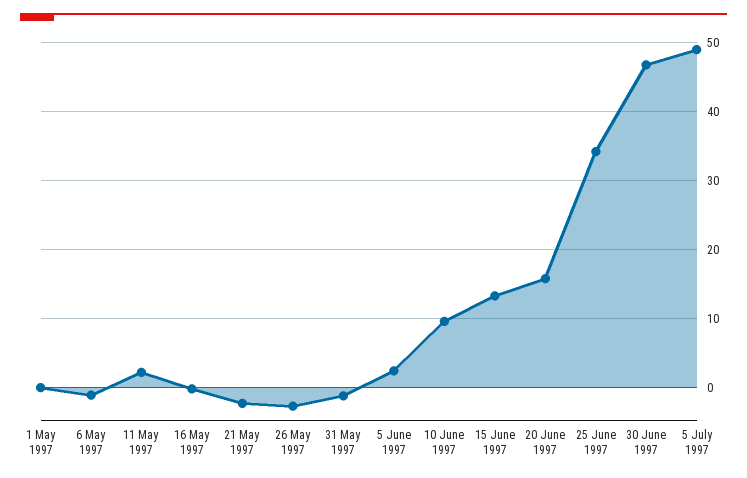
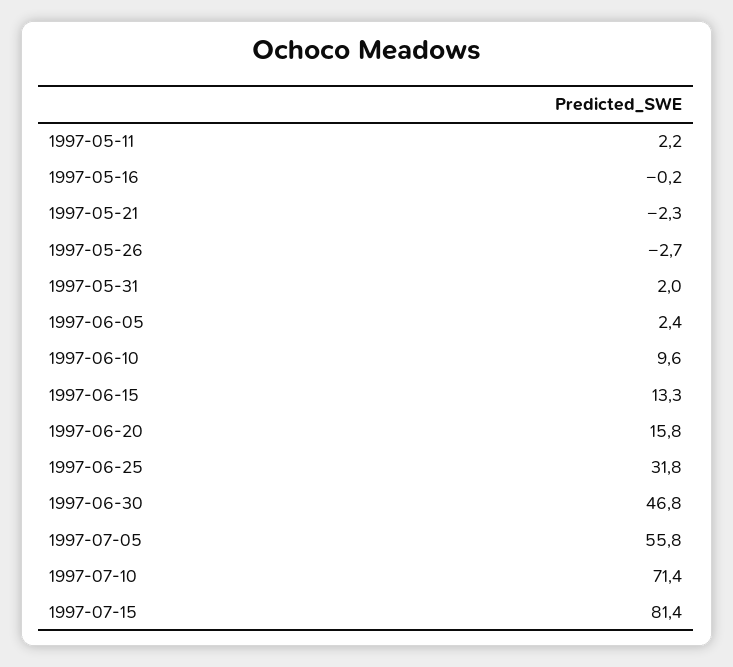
1 May 1997: 0 -> none
6 May 1997: -1 -> none
31 May 1997: -1 -> 2
25 June 1997: 34 -> 31.8
5 July 1997: 49 -> 55.8
1997-07-10: none -> 71.4
1997-07-15: none -> 81.4

